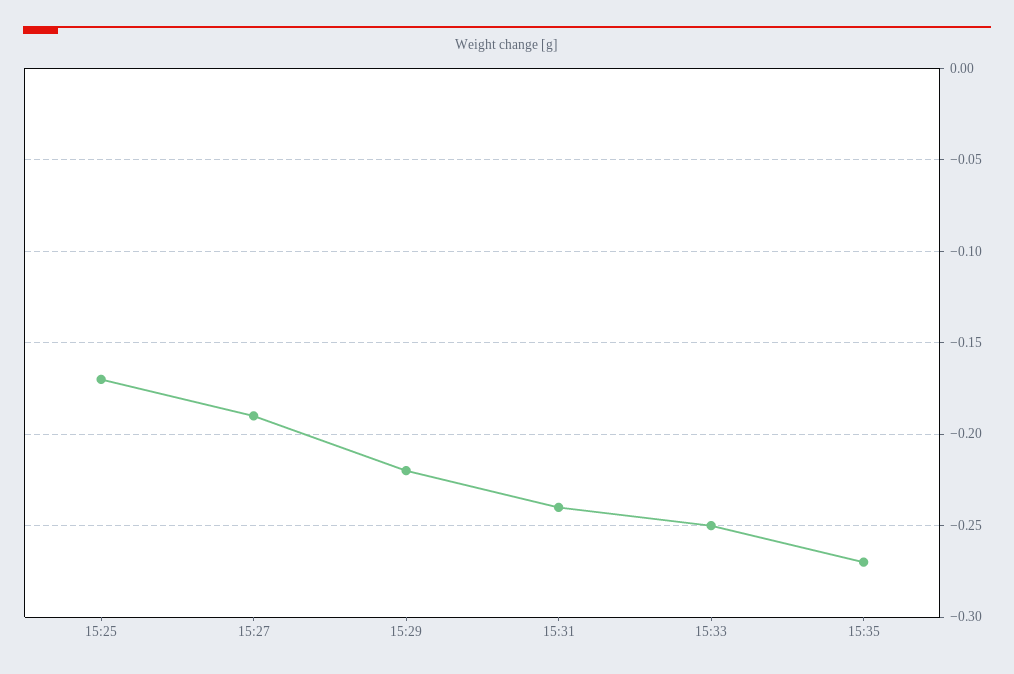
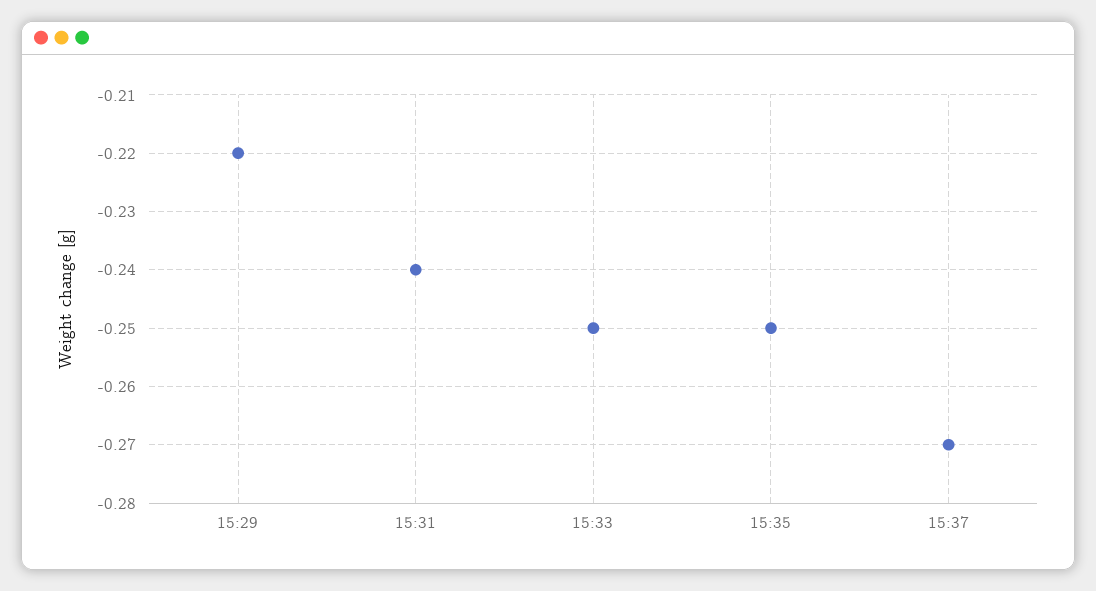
15:25: -0.17 -> none
15:27: -0.19 -> none
15:35: -0.27 -> -0.25
15:37: none -> -0.27

